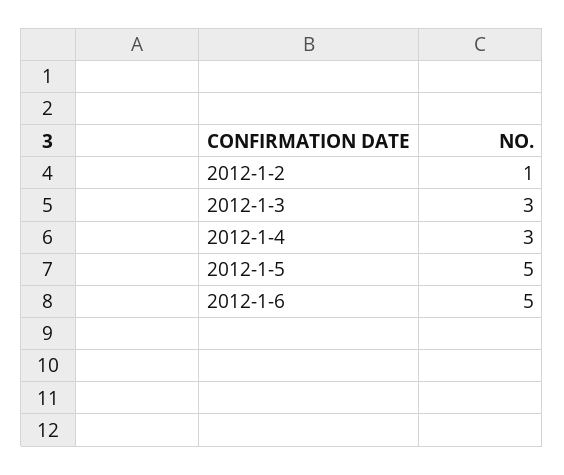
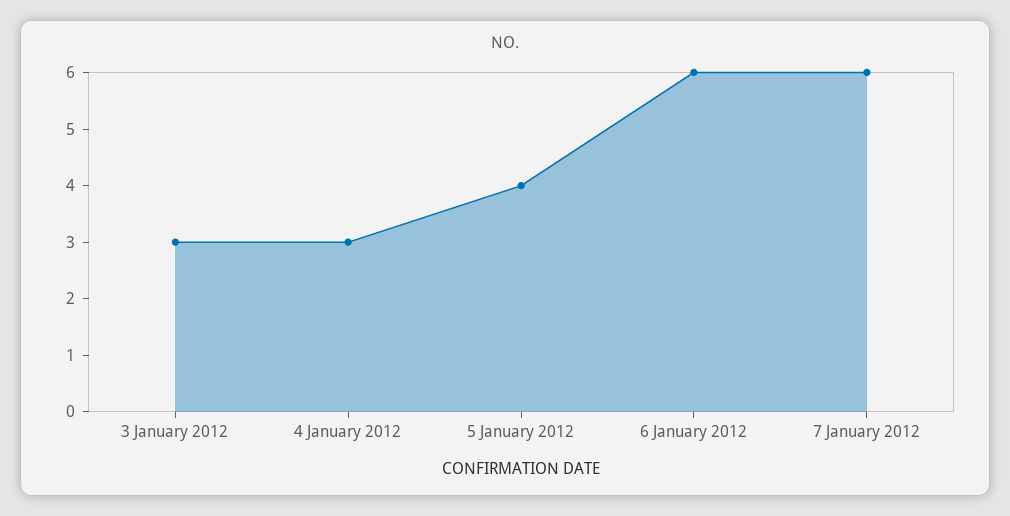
2012-1-2: 1 -> none
2012-1-5: 5 -> 4
2012-1-6: 5 -> 6
7 January 2012: none -> 6

